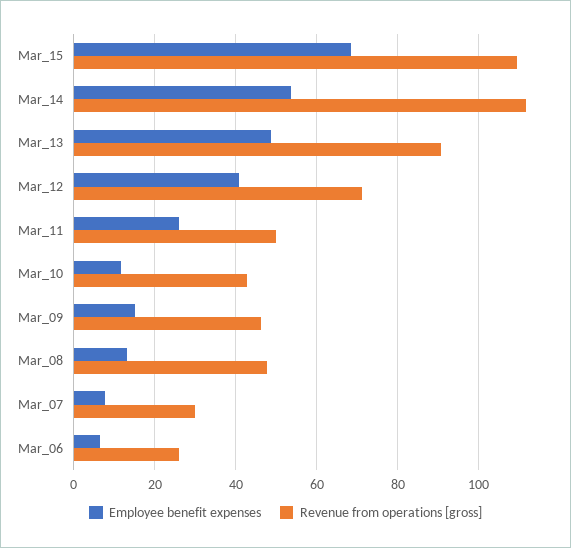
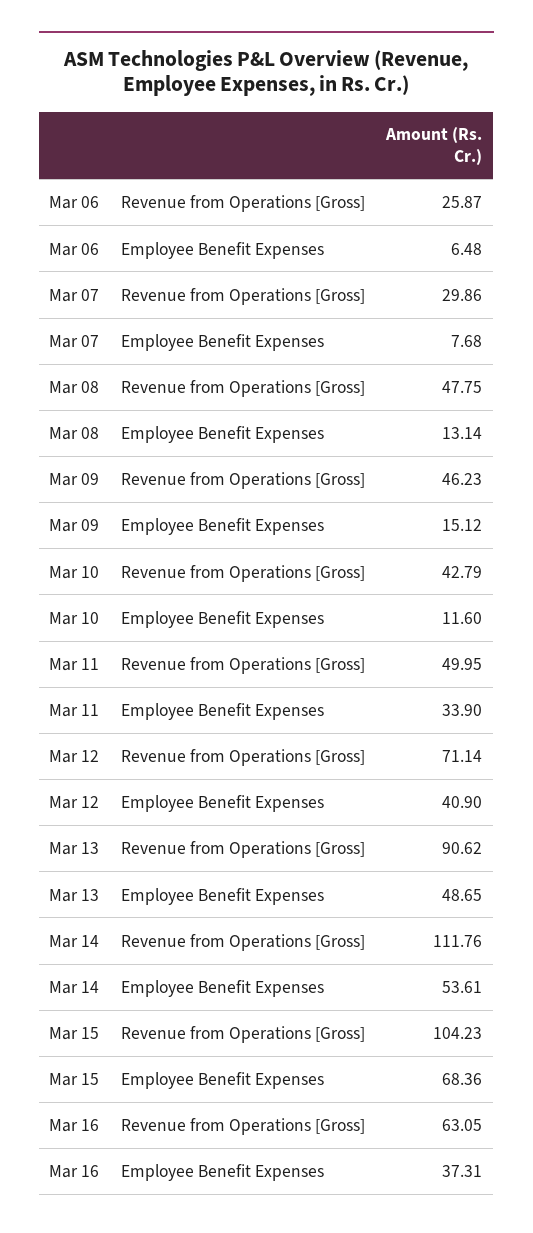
Revenue from operations [gross], Mar_15: 110 -> 104.23
Employee benefit expenses, Mar_11: 26 -> 33.9
Revenue from operations [gross], Mar 16: none -> 63.05
Employee benefit expenses, Mar 16: none -> 37.31

